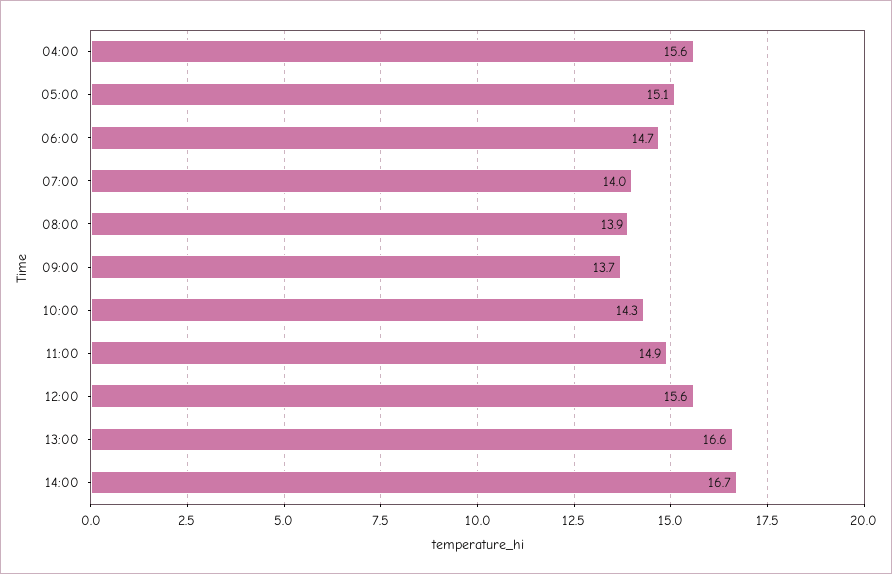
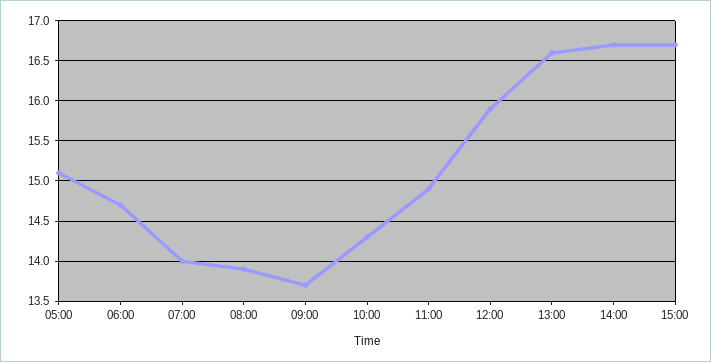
04:00: 15.6 -> none
12:00: 15.6 -> 15.9
15:00: none -> 16.7

